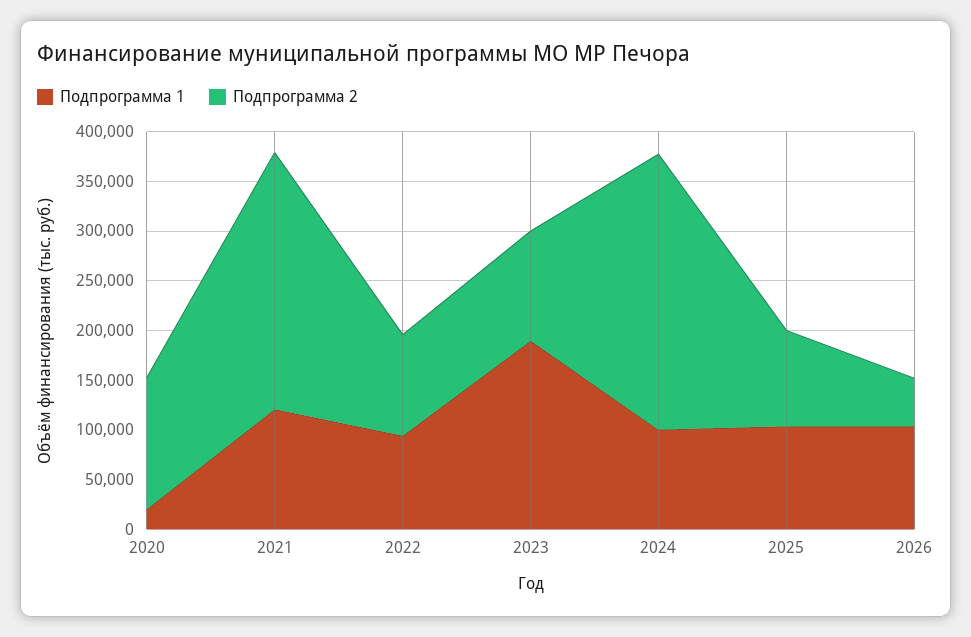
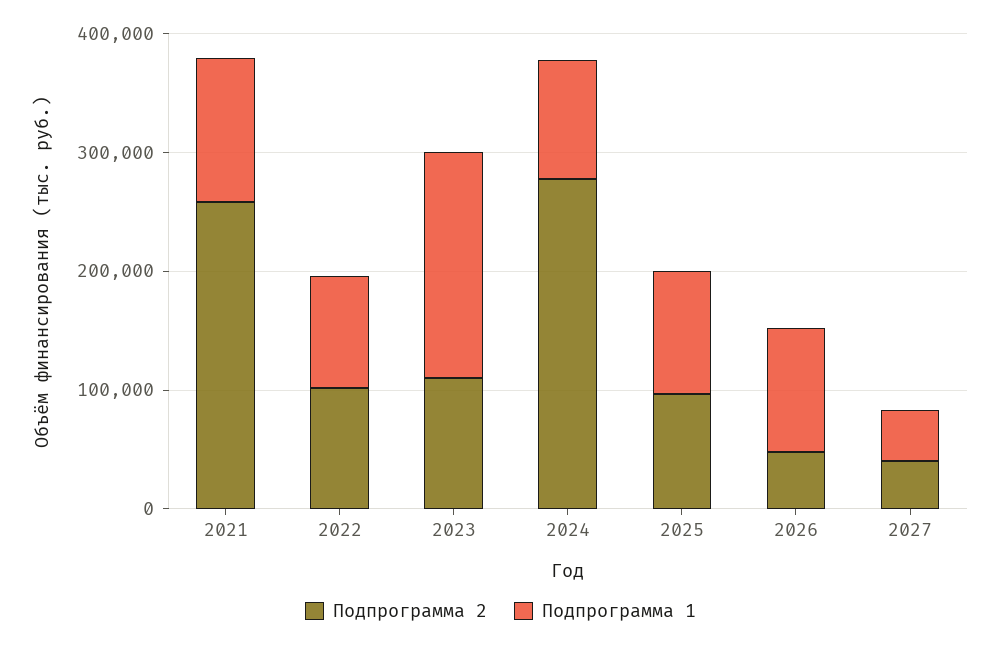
Подпрограмма 1, 2020: 20000 -> none
Подпрограмма 2, 2020: 130000 -> none
Подпрограмма 2, 2027: none -> 40000
Подпрограмма 1, 2027: none -> 40000

